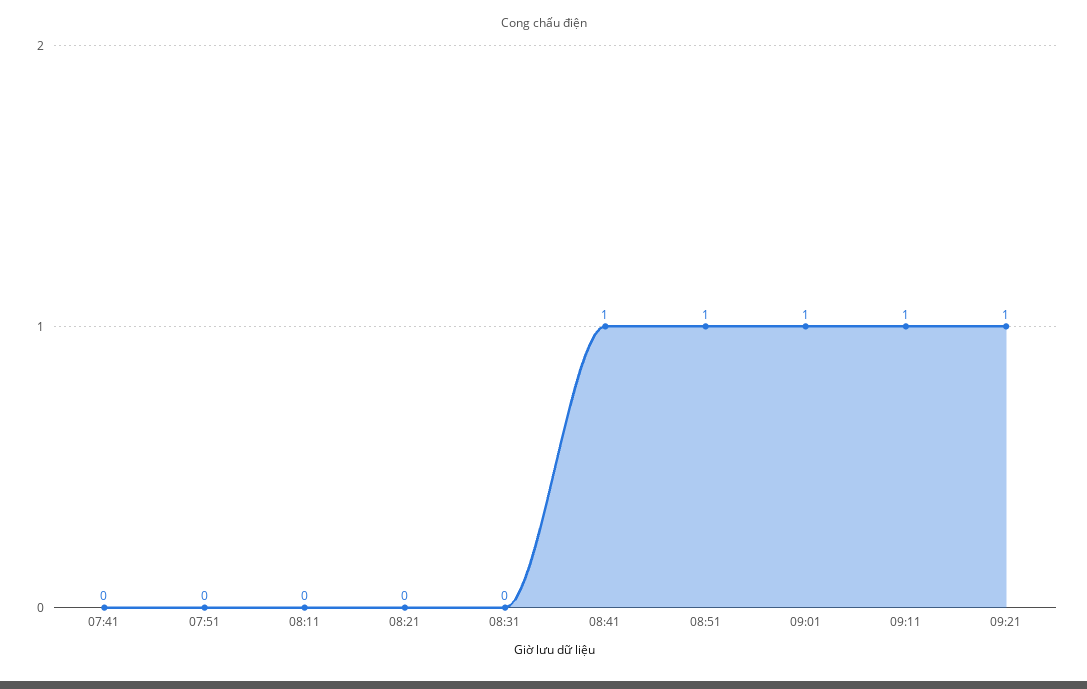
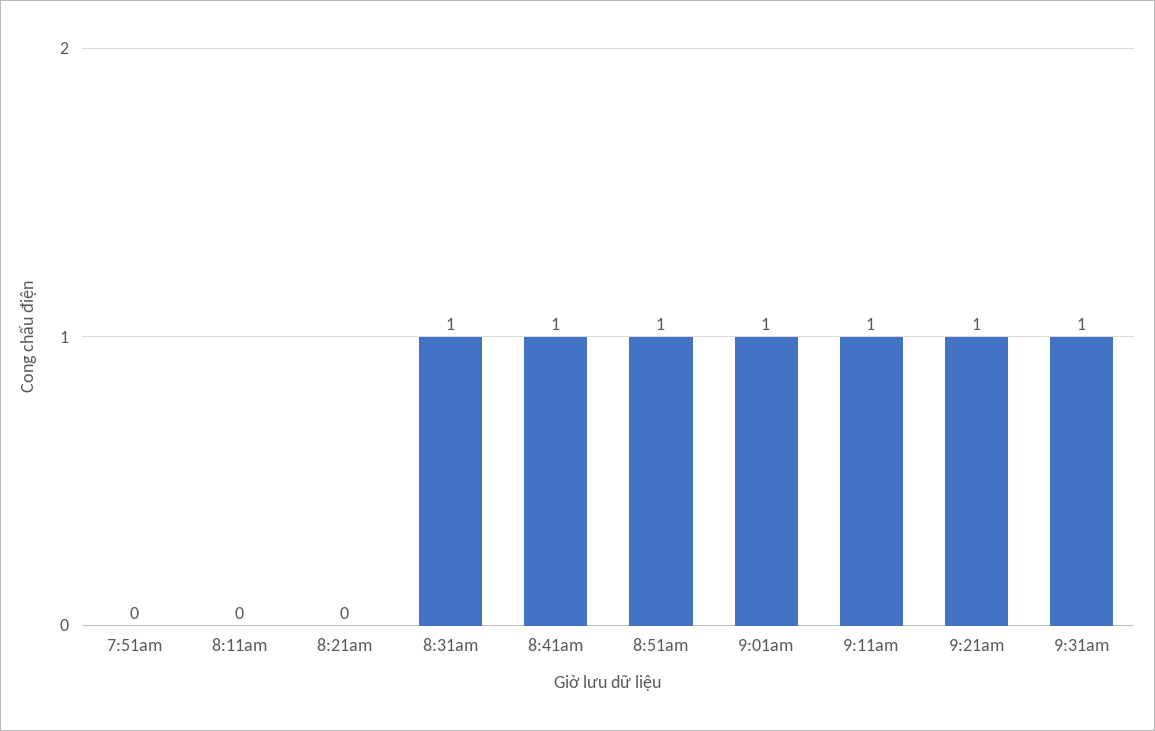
07:41: 0 -> none
08:31: 0 -> 1
9:31am: none -> 1

